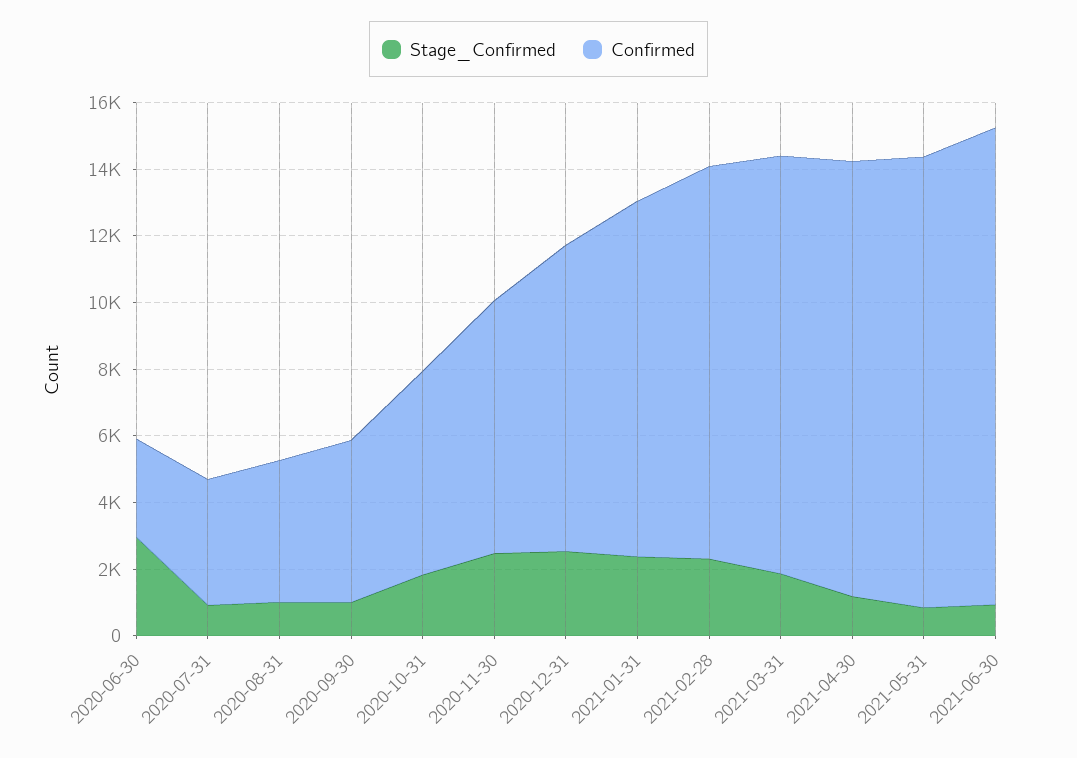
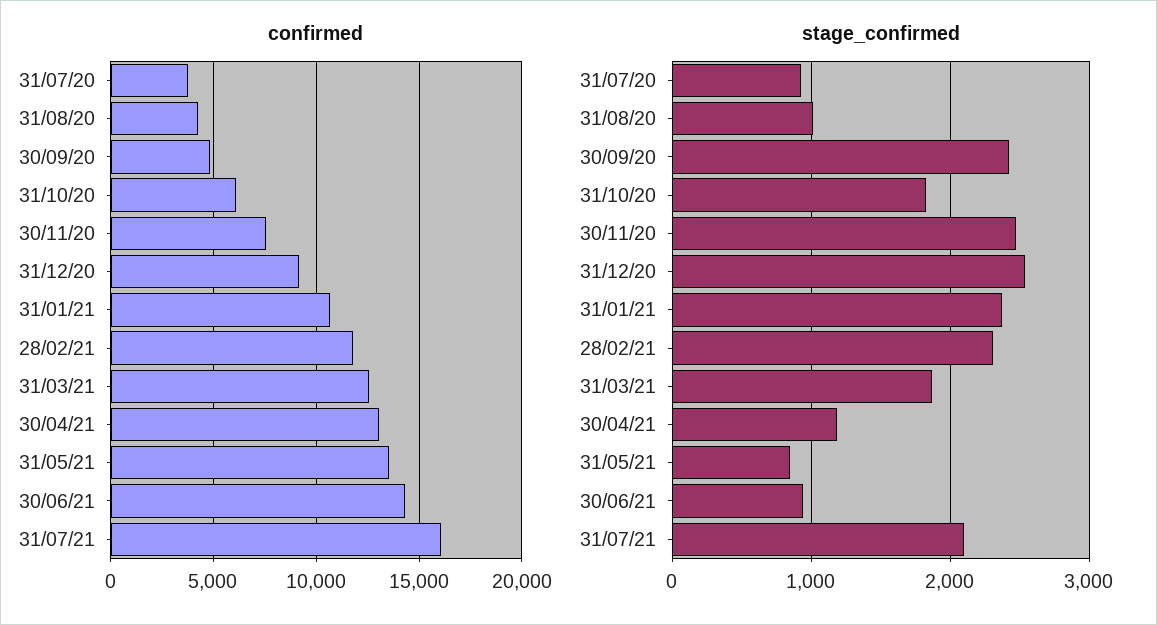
Stage_Confirmed, 2020-06-30: 3000 -> none
Confirmed, 2020-06-30: 3000 -> none
Stage_Confirmed, 2020-09-30: 1000 -> 2400
Confirmed, 31/07/21: none -> 16000
Stage_Confirmed, 31/07/21: none -> 2100

